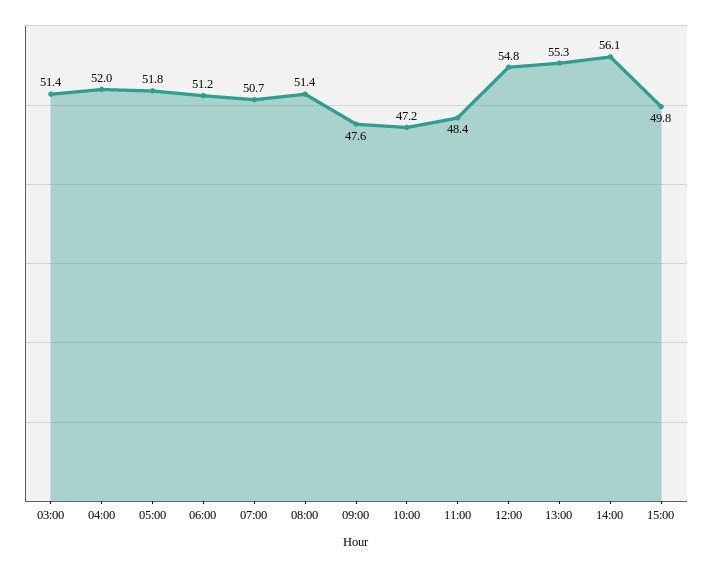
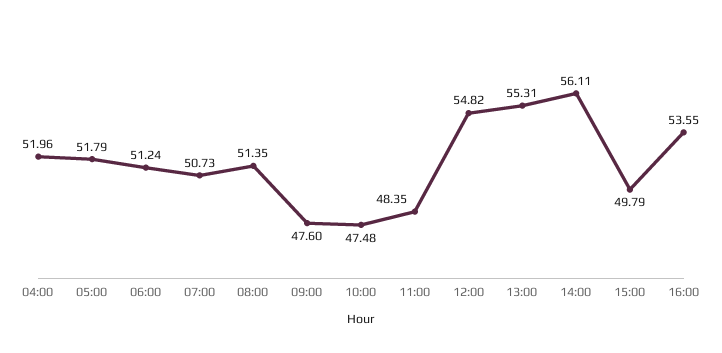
03:00: 51.4 -> none
10:00: 47.2 -> 47.48
16:00: none -> 53.55

